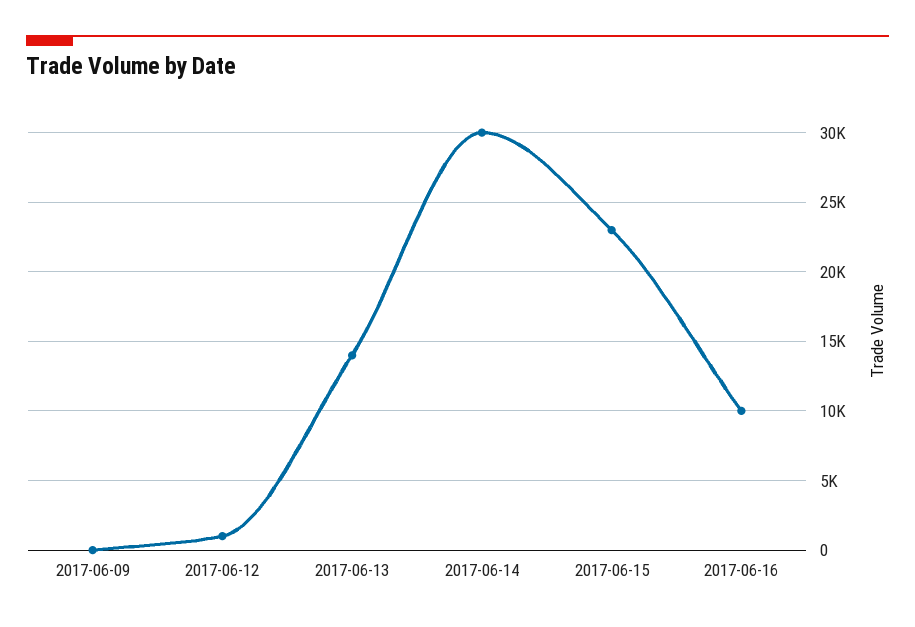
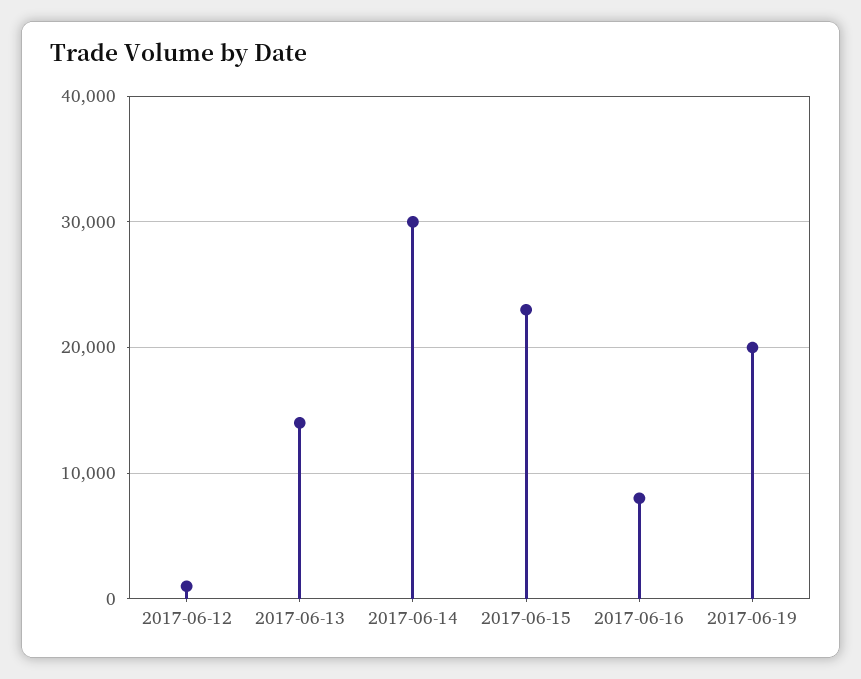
2017-06-09: 0 -> none
2017-06-16: 10000 -> 8000
2017-06-19: none -> 20000

